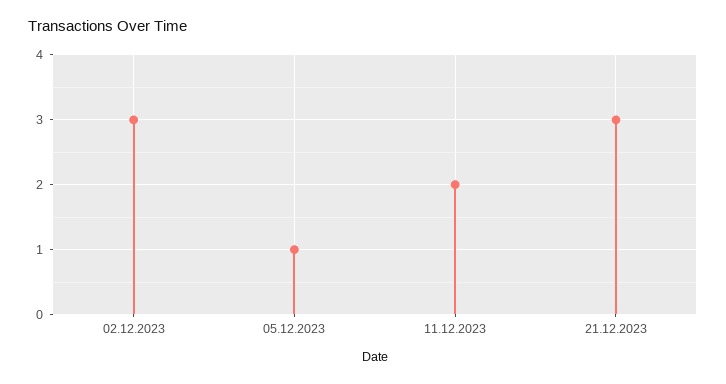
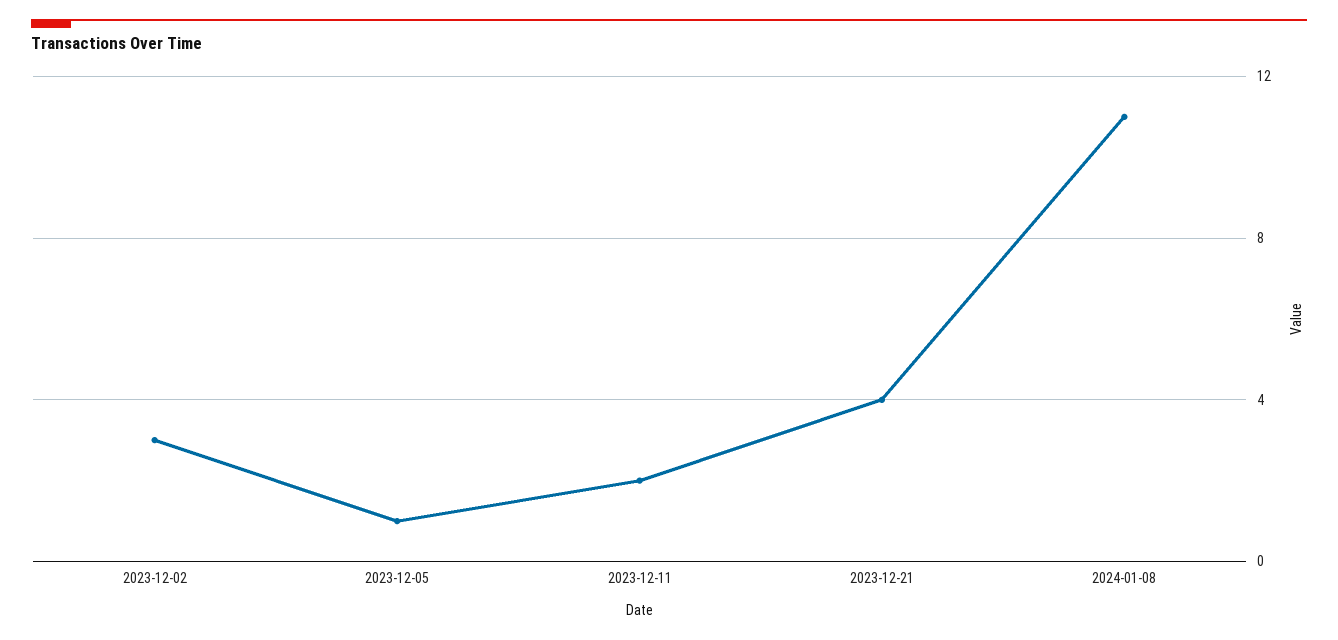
21.12.2023: 3 -> 4
2024-01-08: none -> 11

